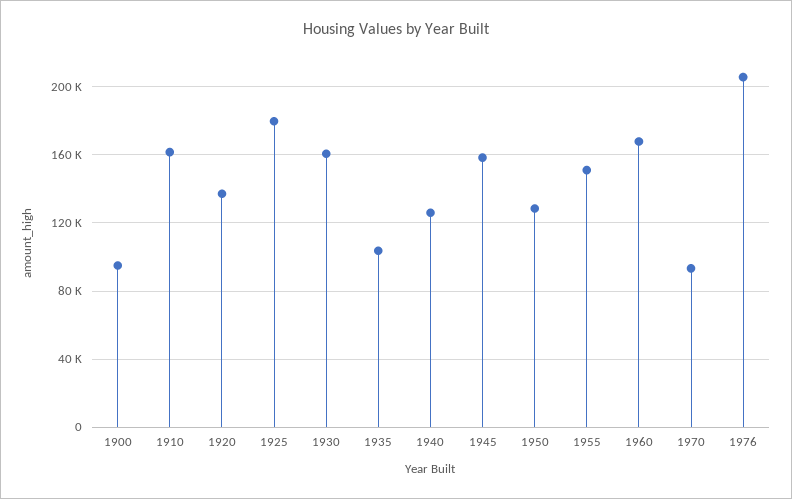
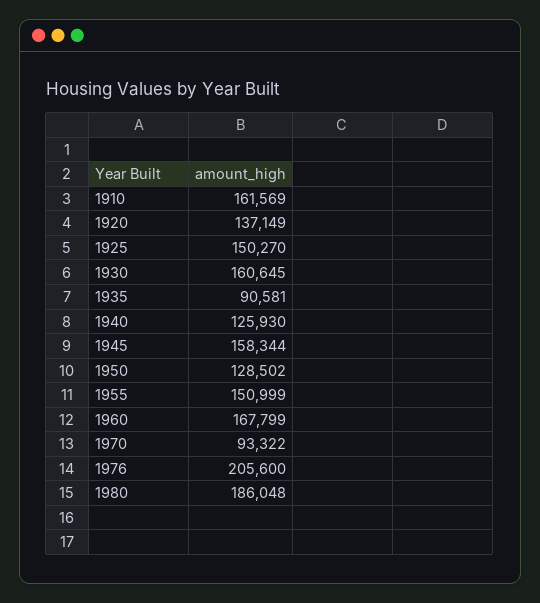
1900: 95000 -> none
1925: 180000 -> 150270
1935: 105000 -> 90581
1980: none -> 186048

